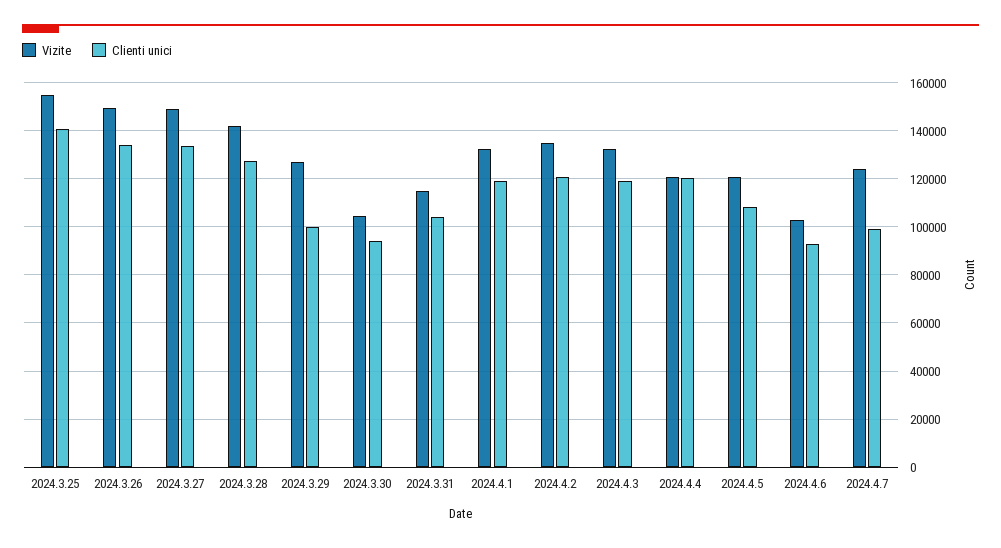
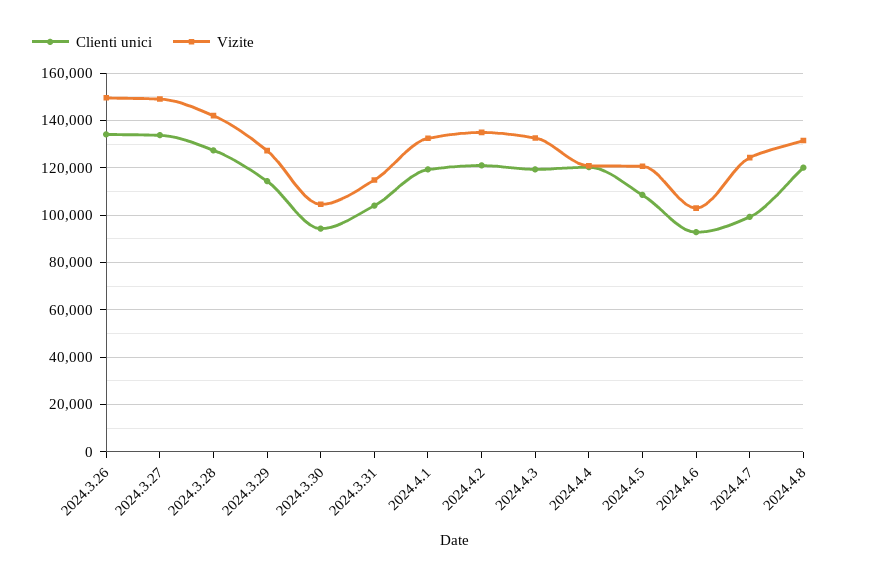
Vizite, 2024.3.25: 155000 -> none
Clienti unici, 2024.3.25: 140000 -> none
Clienti unici, 2024.3.29: 100000 -> 115000
Clienti unici, 2024.4.8: none -> 120000
Vizite, 2024.4.8: none -> 130000

